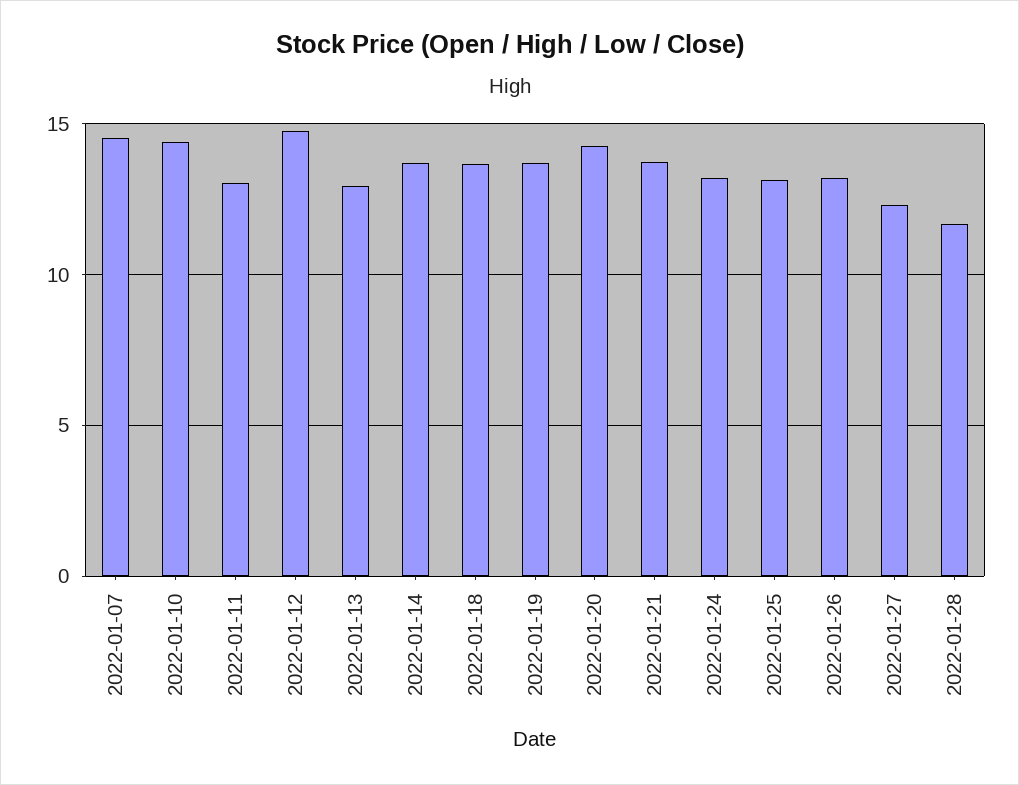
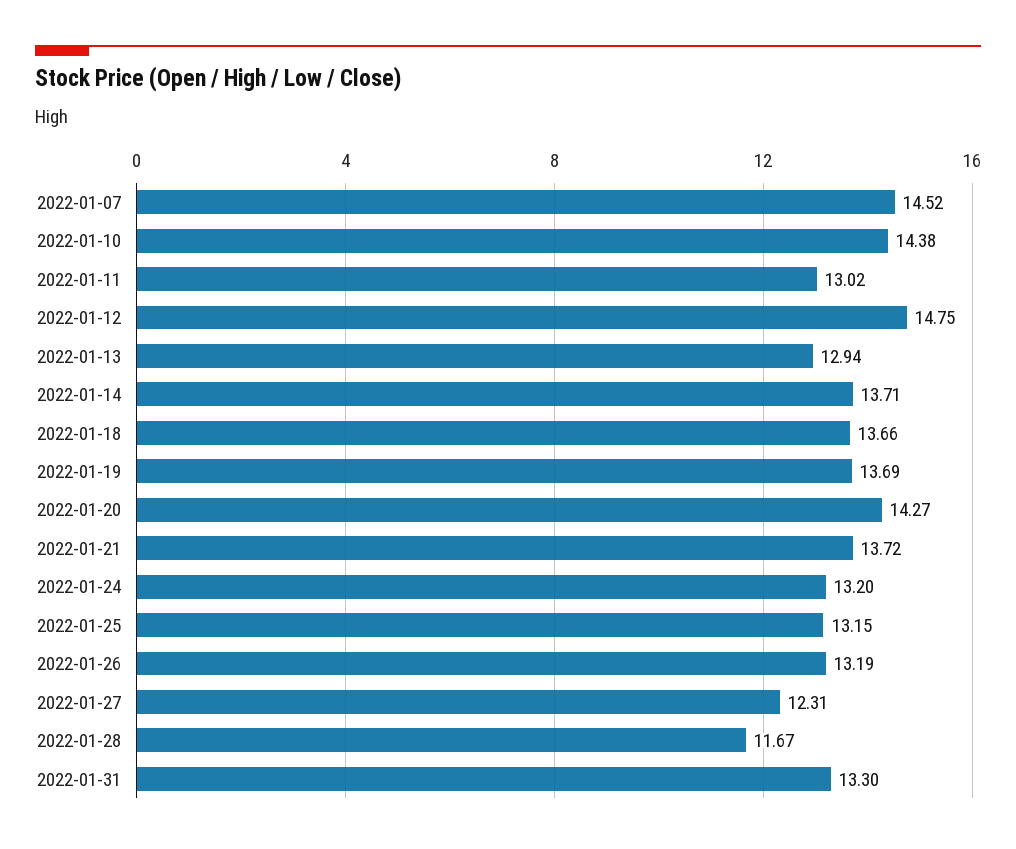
2022-01-31: none -> 13.3

